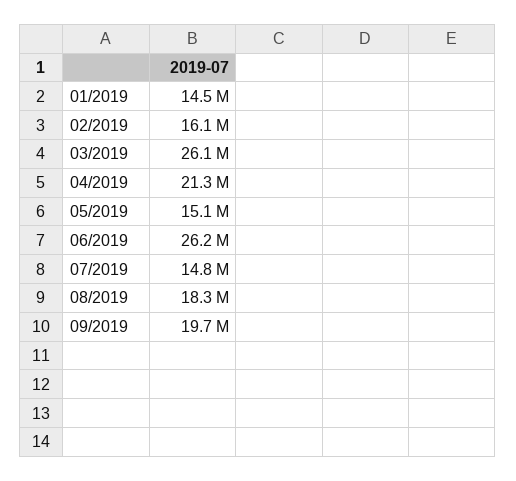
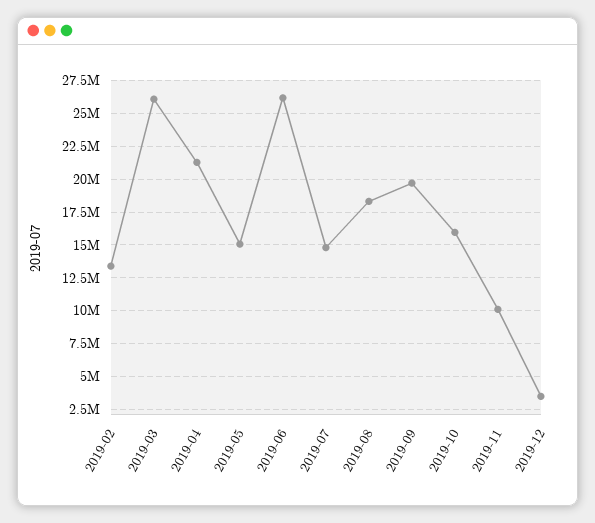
01/2019: 14500000 -> none
02/2019: 16100000 -> 13500000
2019-10: none -> 16000000
2019-11: none -> 10000000
2019-12: none -> 3500000

